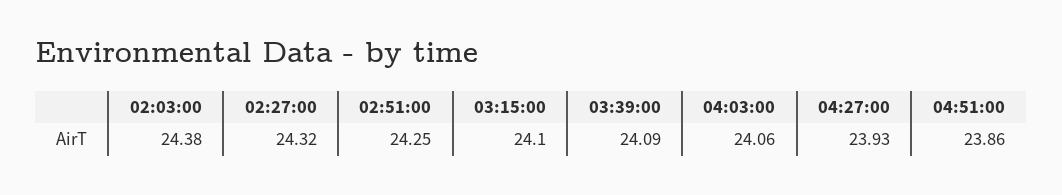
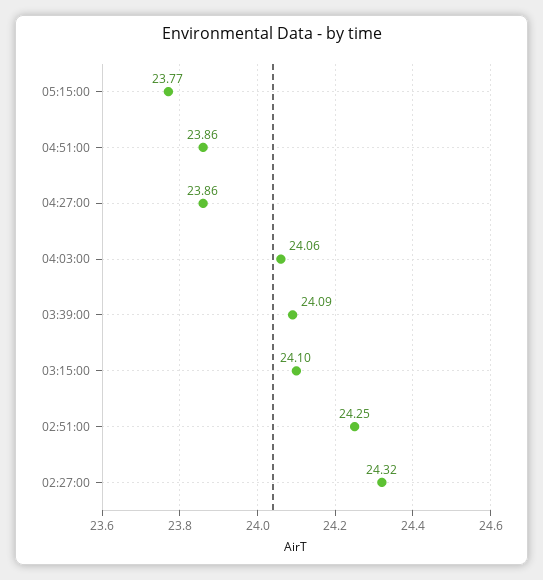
02:03:00: 24.38 -> none
04:27:00: 23.93 -> 23.86
05:15:00: none -> 23.77

